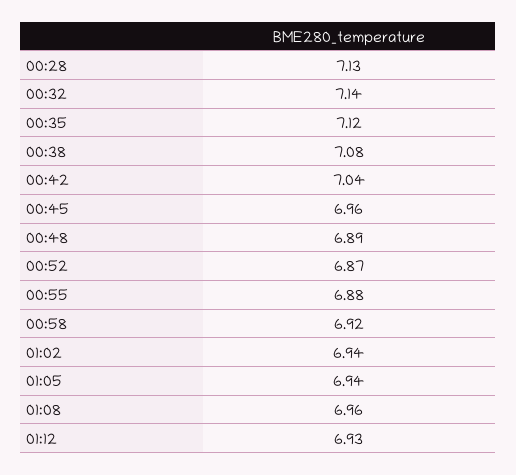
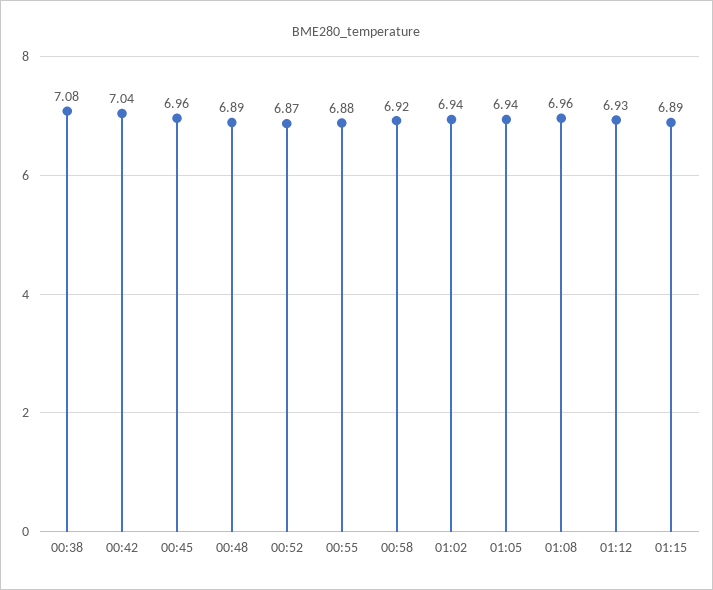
00:28: 7.13 -> none
00:32: 7.14 -> none
00:35: 7.12 -> none
01:15: none -> 6.89

